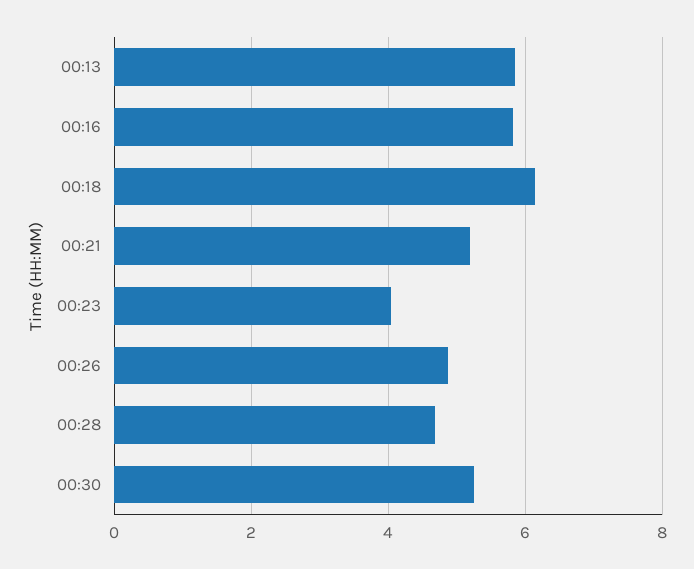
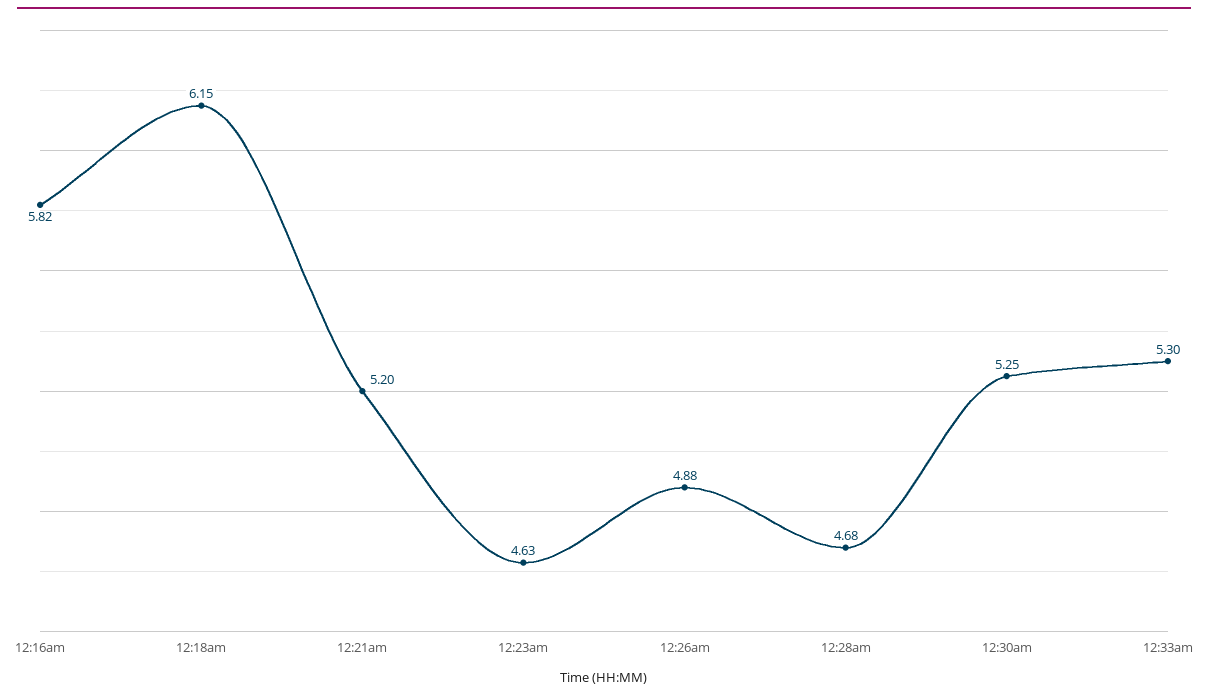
00:13: 5.8 -> none
00:23: 4 -> 4.63
12:33am: none -> 5.3

